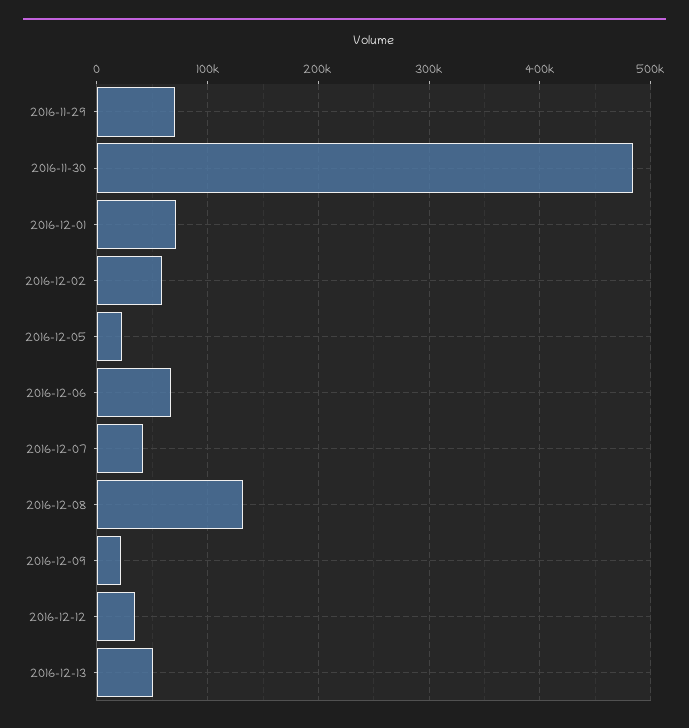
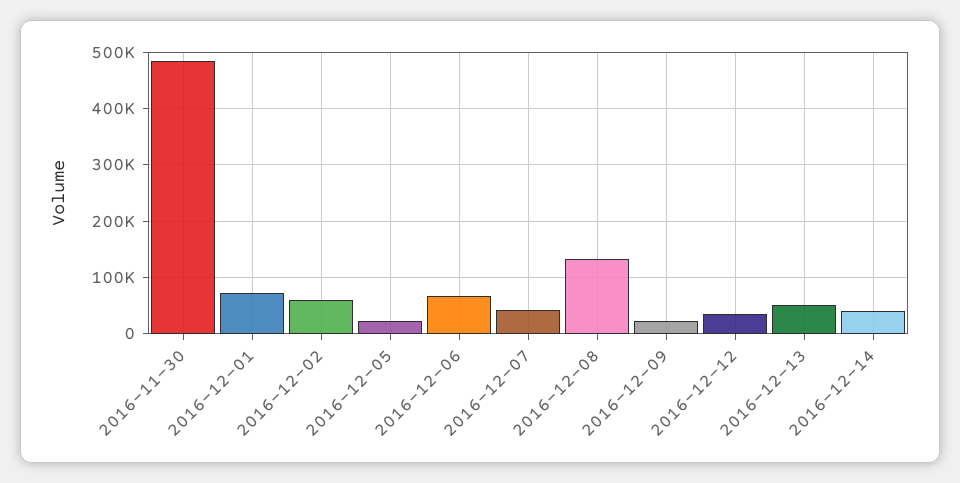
2016-11-29: 70000 -> none
2016-12-14: none -> 40000

